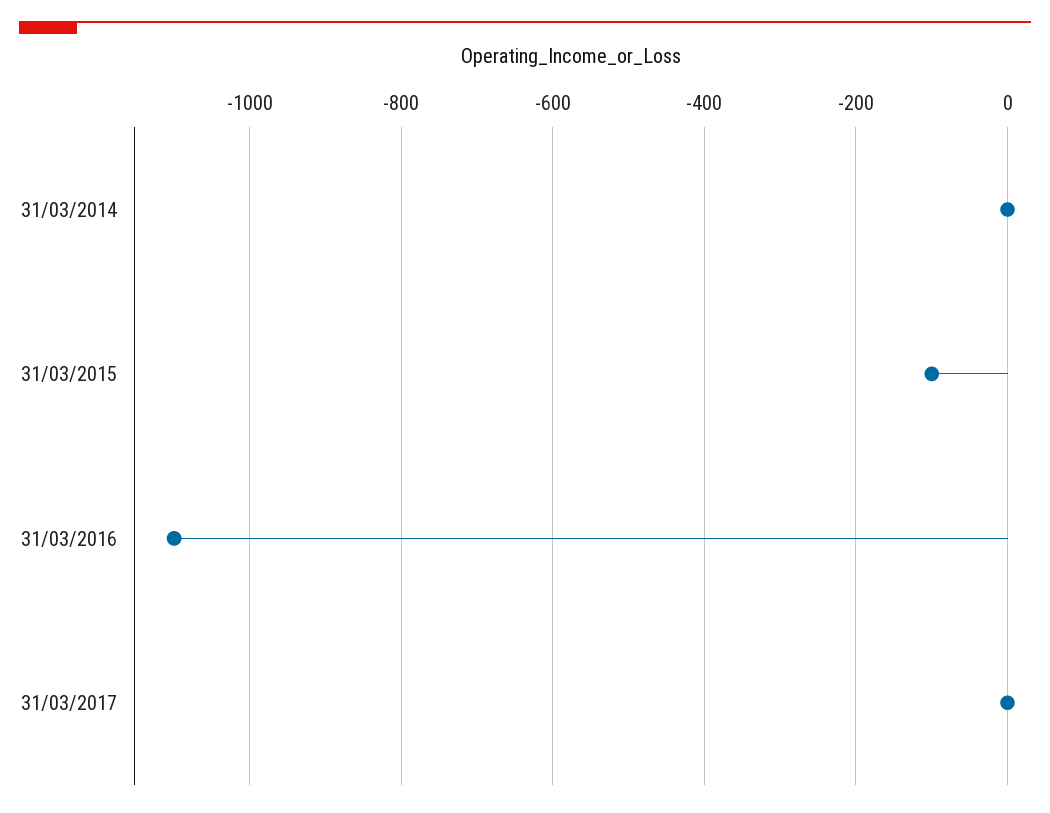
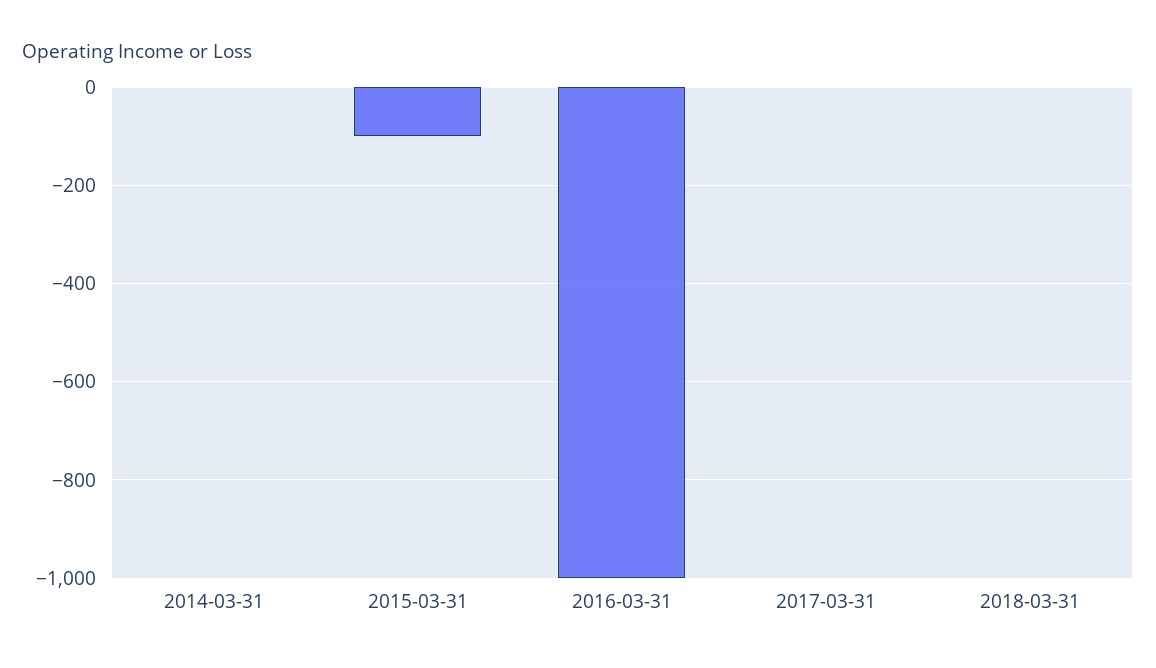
31/03/2016: -1100 -> -1000
2018-03-31: none -> 0

